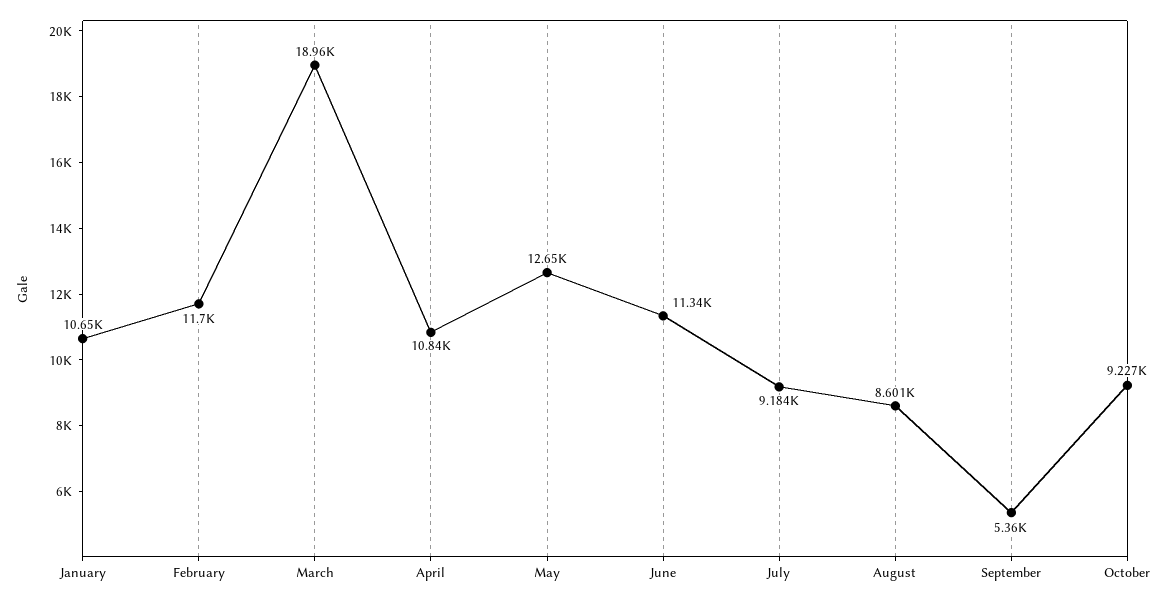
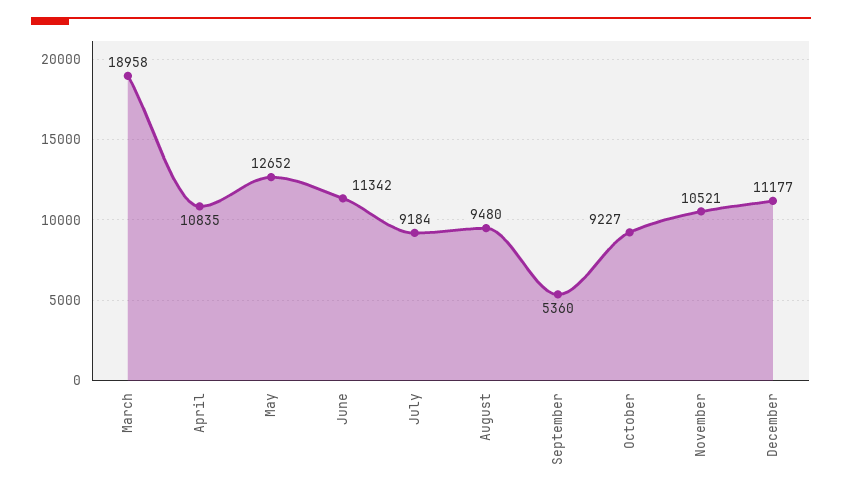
January: 10650 -> none
February: 11700 -> none
August: 8601 -> 9480
November: none -> 10521
December: none -> 11177

